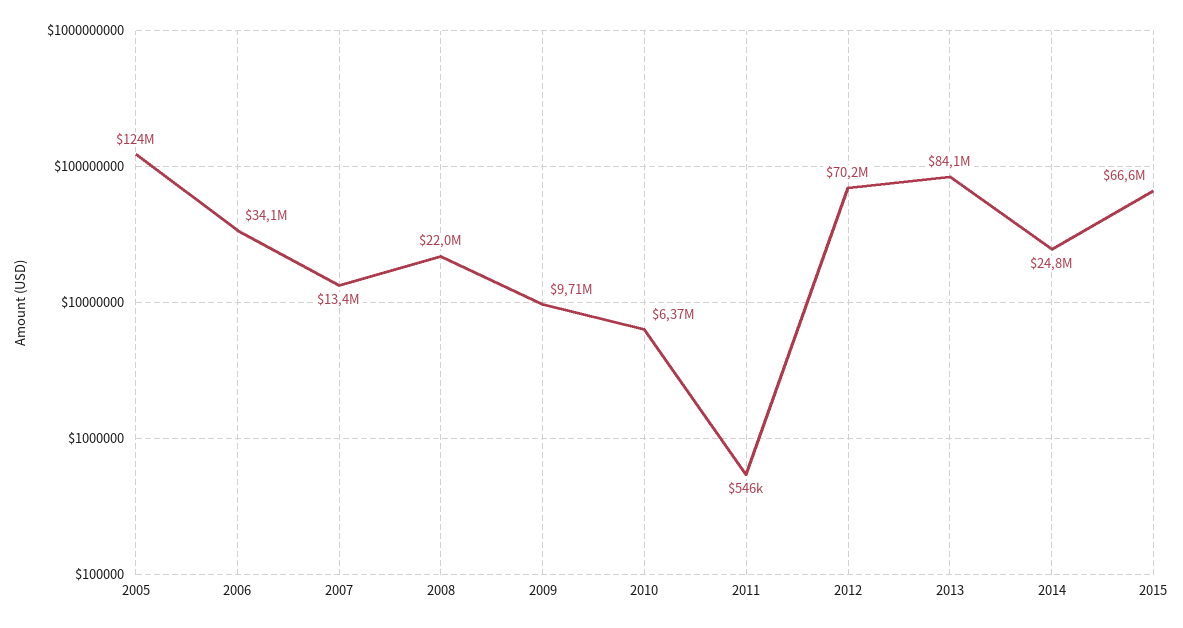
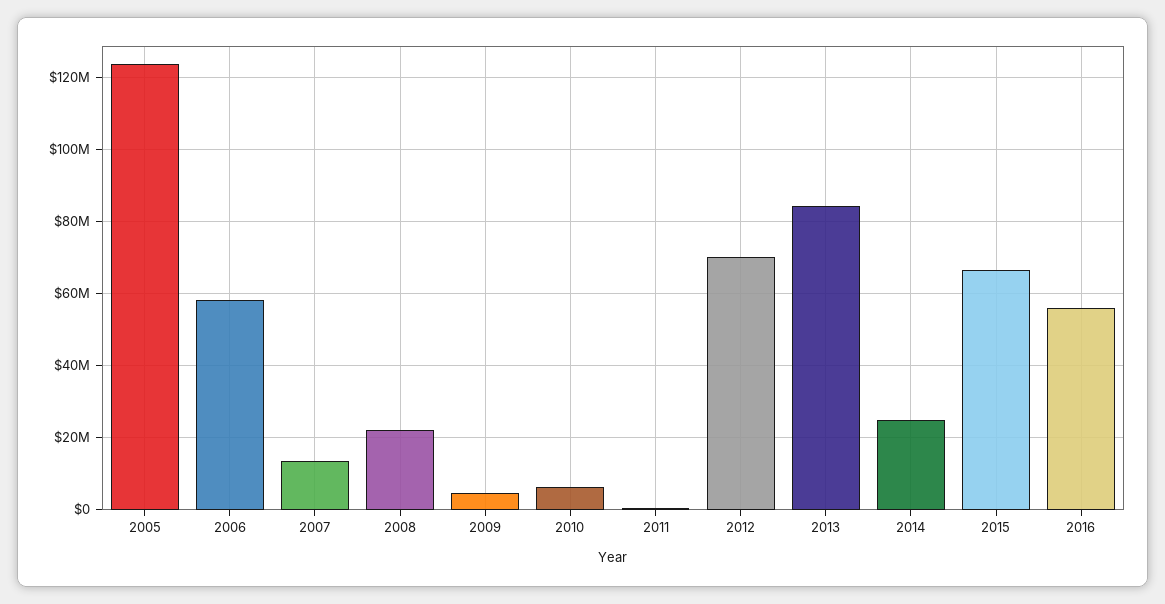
2006: 34100000 -> 58000000
2009: 9710000 -> 4000000
2016: none -> 56000000

